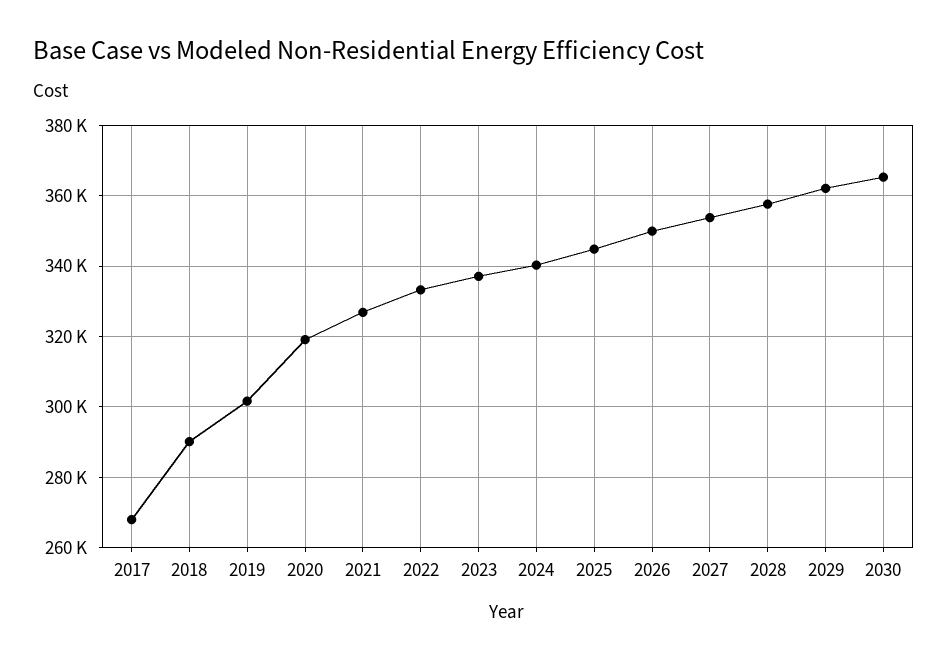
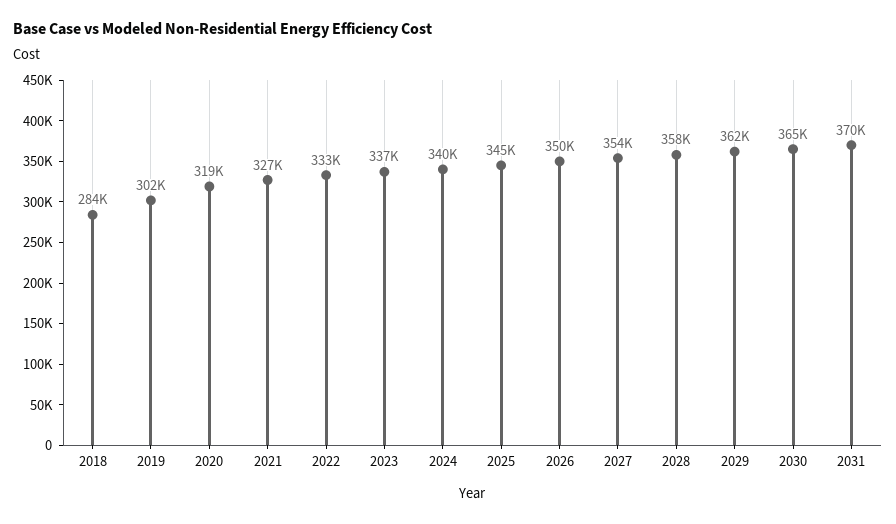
2017: 268000 -> none
2018: 290000 -> 284000
2031: none -> 370000

